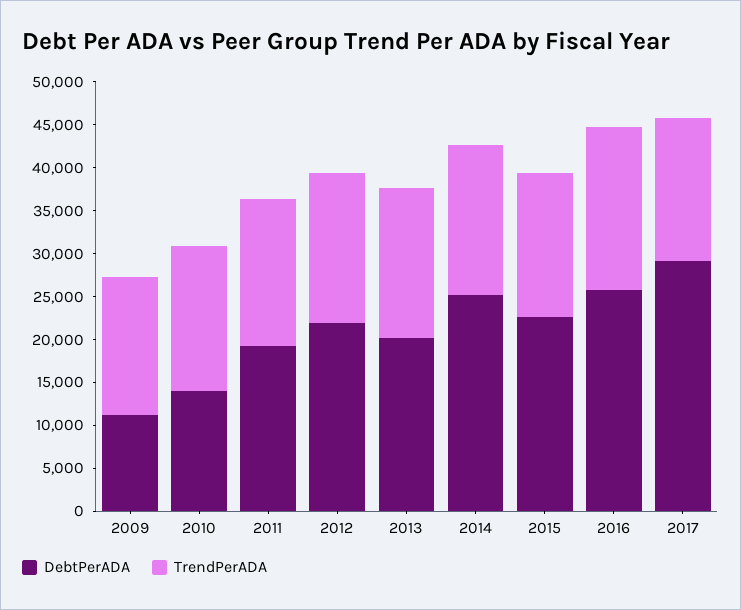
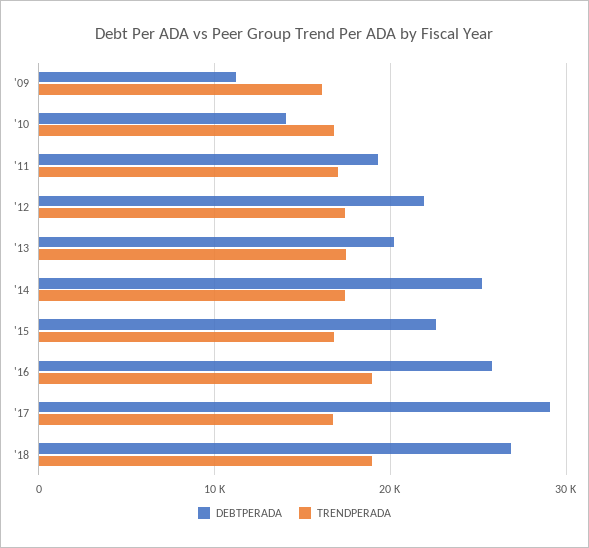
DebtPerADA, '18: none -> 27000
TrendPerADA, '18: none -> 19000

